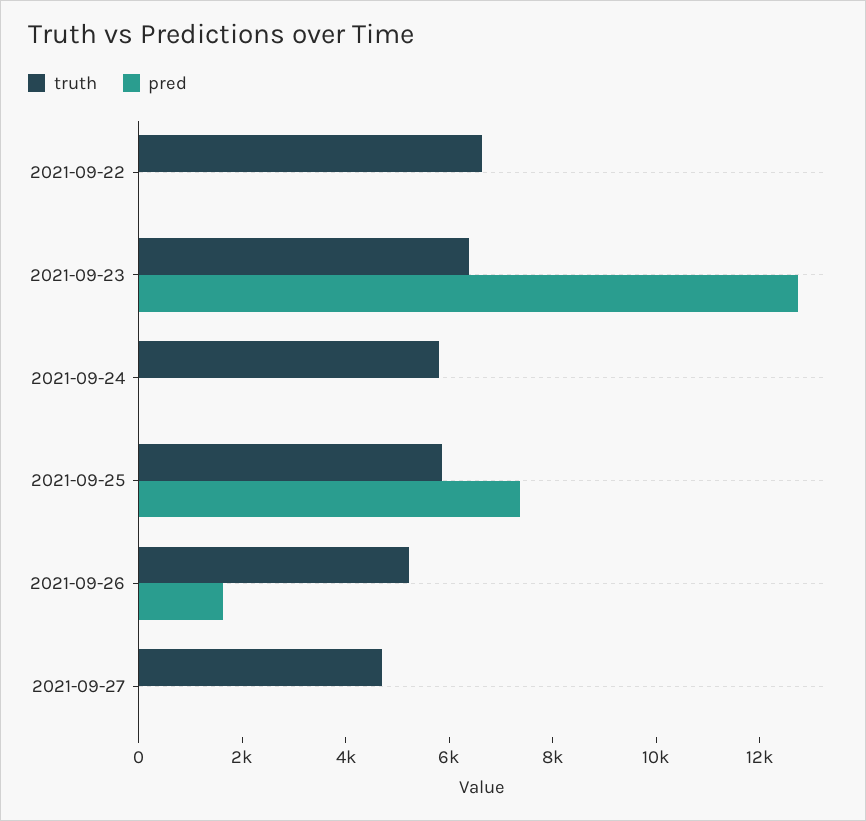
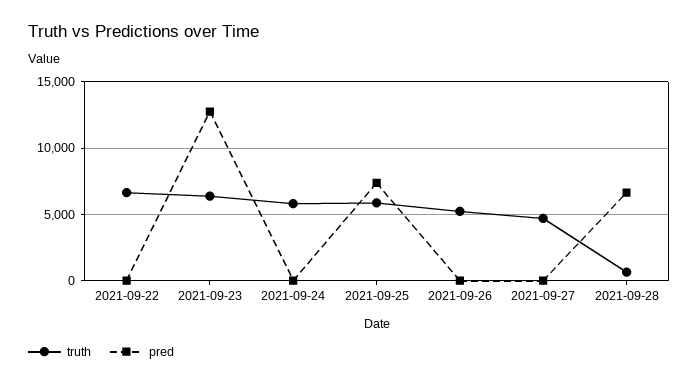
pred, 2021-09-26: 1500 -> 0
truth, 2021-09-28: none -> 500
pred, 2021-09-28: none -> 6500

